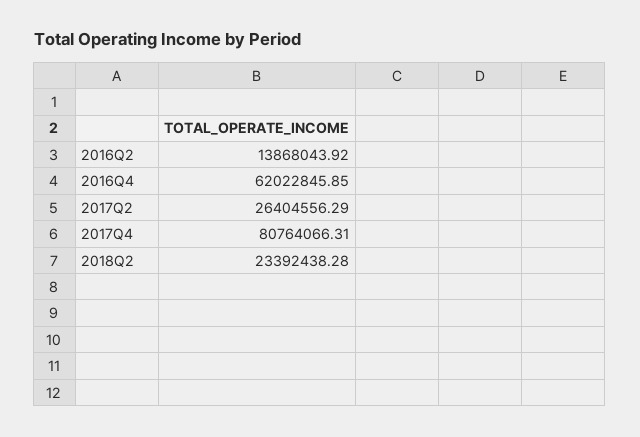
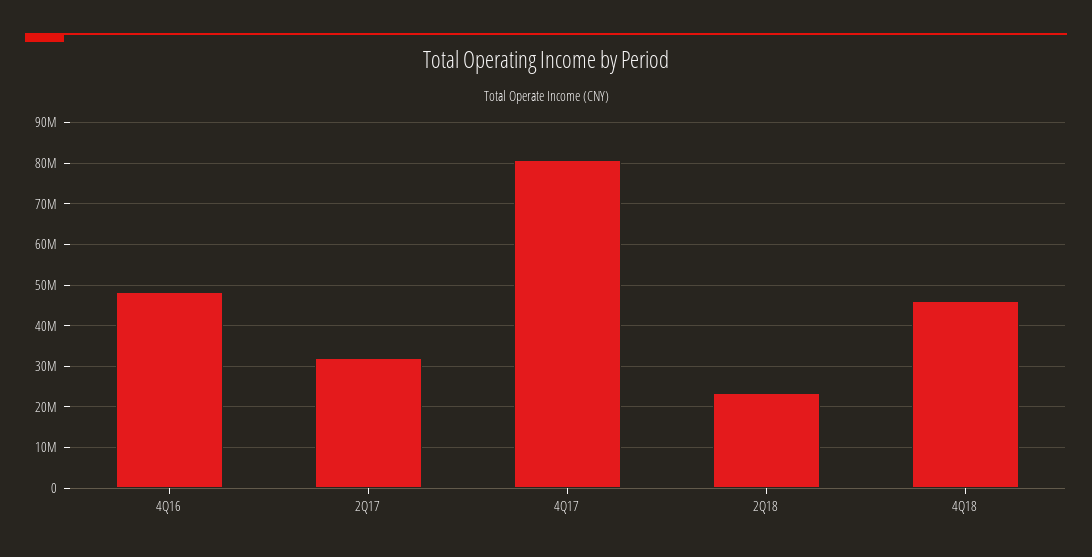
2016Q2: 13868043.92 -> none
2016Q4: 62022845.85 -> 48000000
2017Q2: 26404556.29 -> 32000000
4Q18: none -> 46000000

